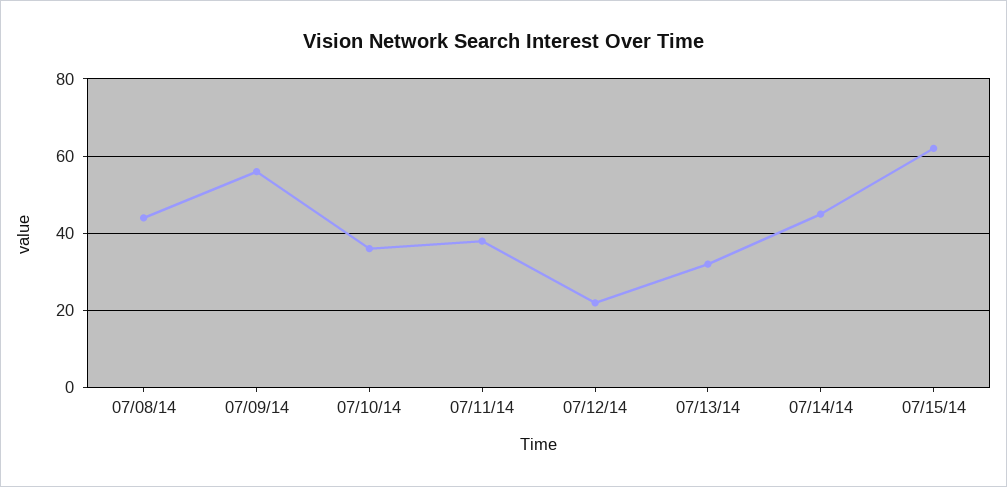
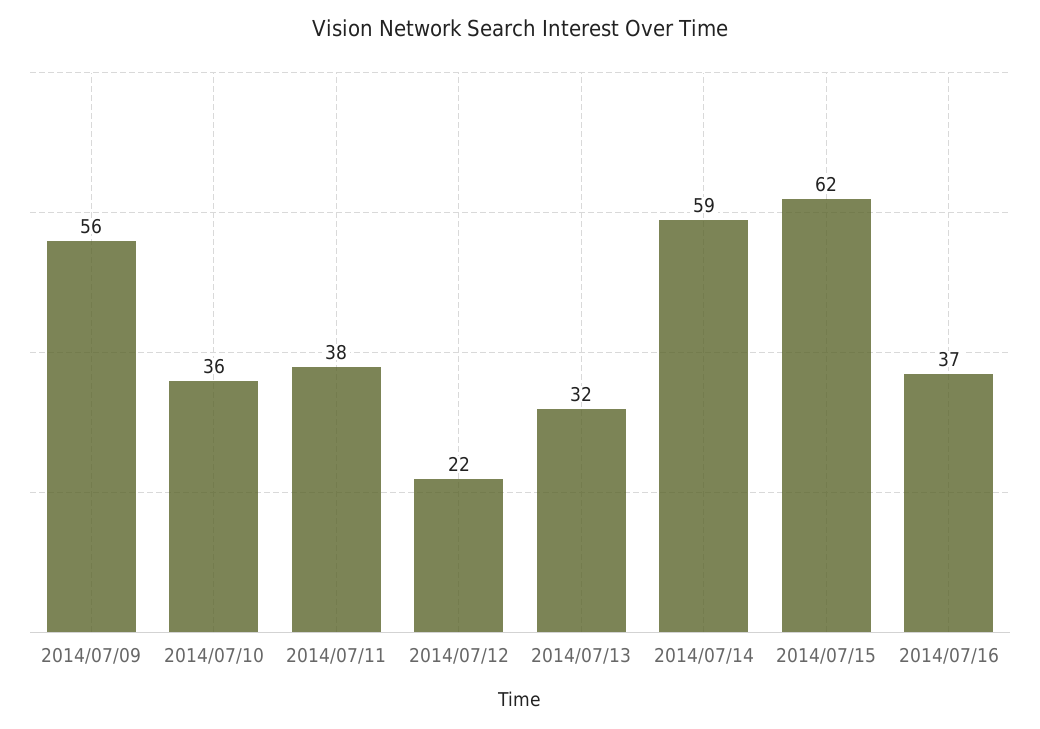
07/08/14: 45 -> none
07/14/14: 45 -> 59
2014/07/16: none -> 37

